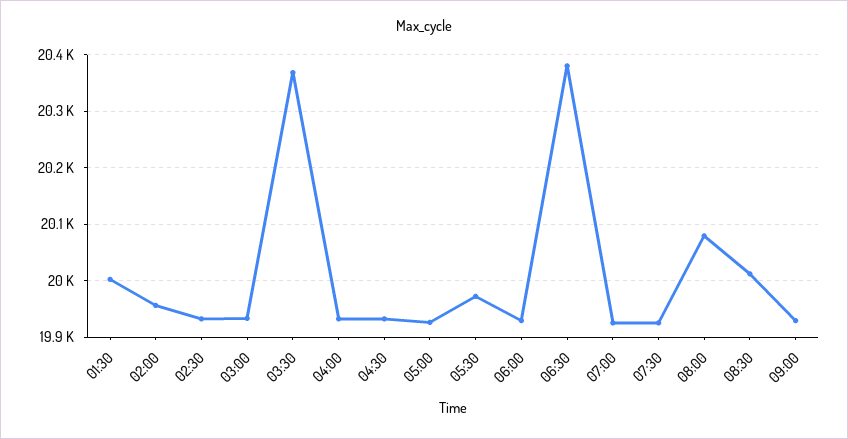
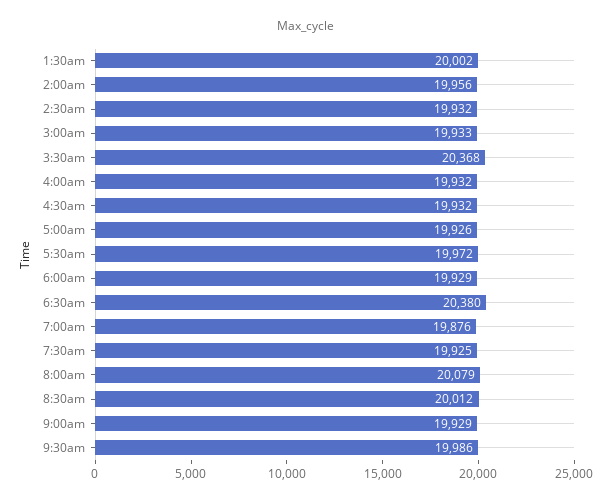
07:00: 19920 -> 19876
9:30am: none -> 19986

